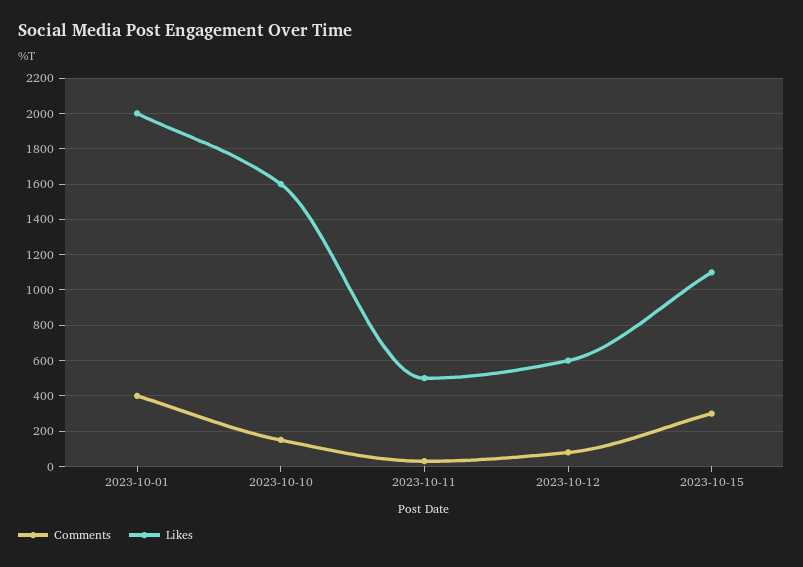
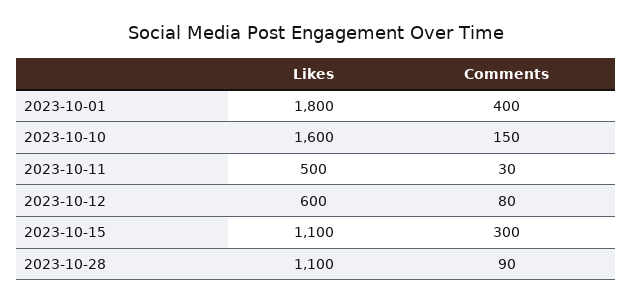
Likes, 2023-10-01: 2000 -> 1800
Likes, 2023-10-28: none -> 1100
Comments, 2023-10-28: none -> 90

